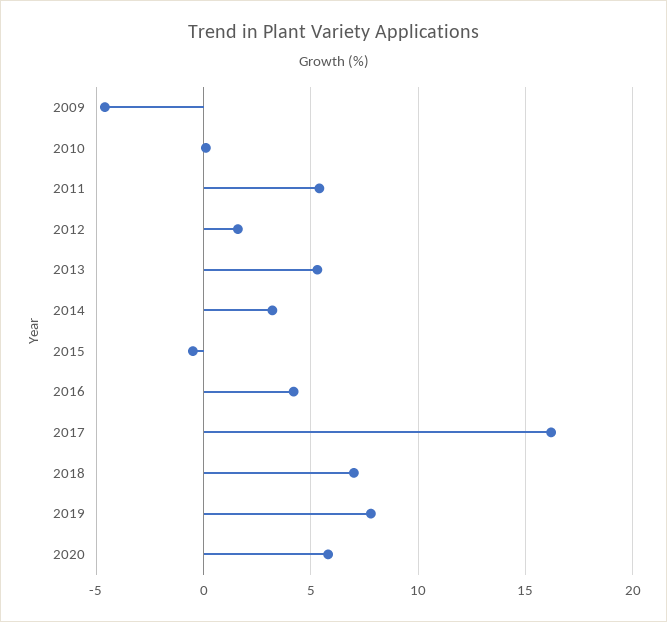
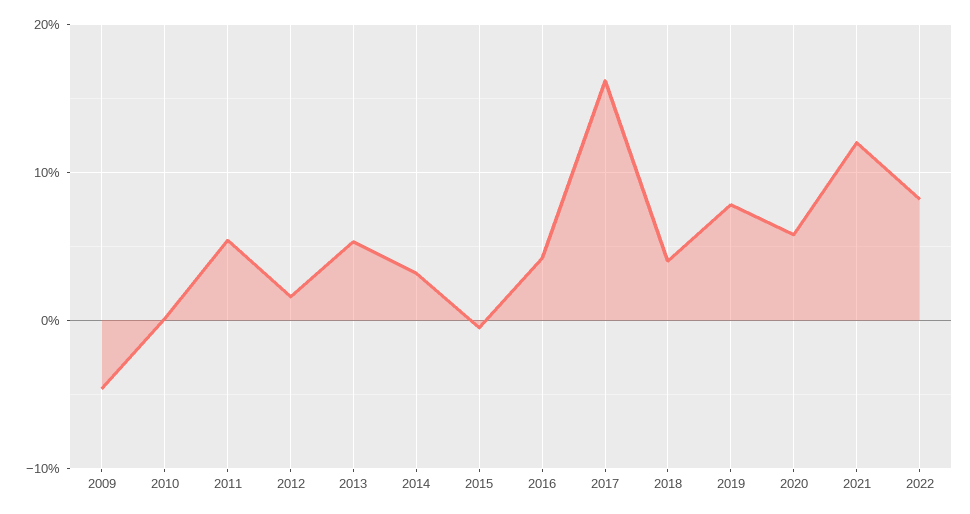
2018: 7 -> 4
2021: none -> 12
2022: none -> 8

